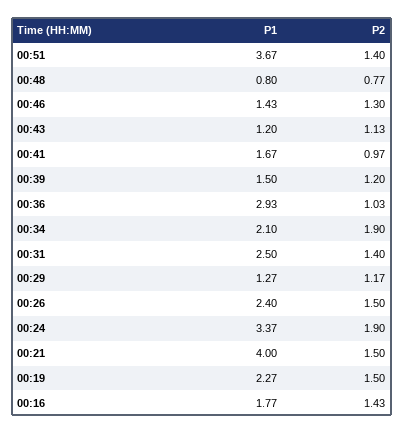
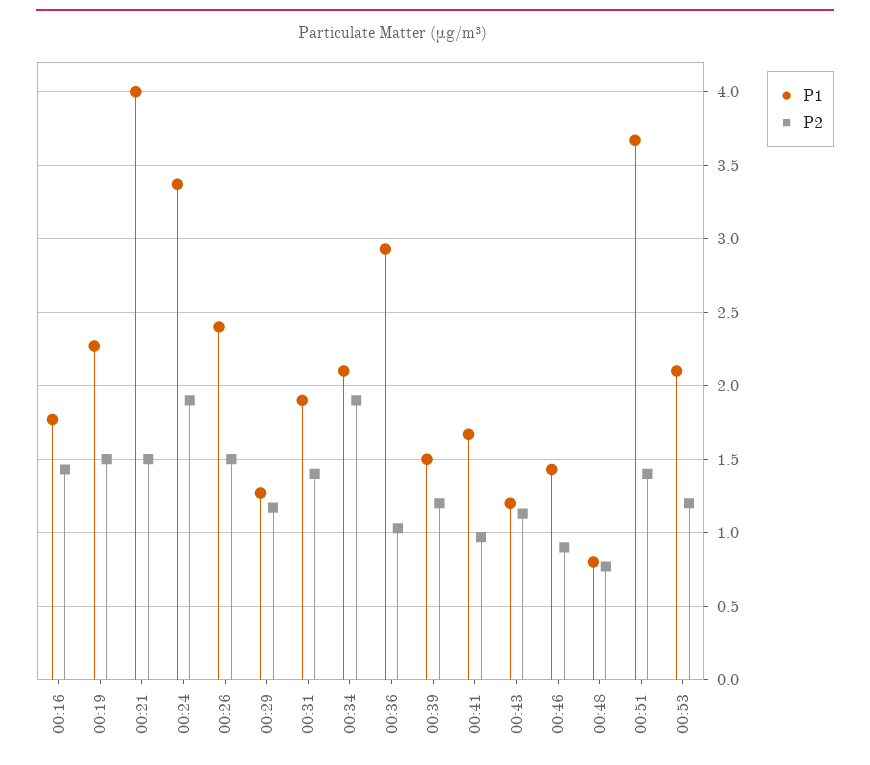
P2, 00:46: 1.3 -> 0.9
P1, 00:31: 2.5 -> 1.9
P1, 00:53: none -> 2.1
P2, 00:53: none -> 1.2

